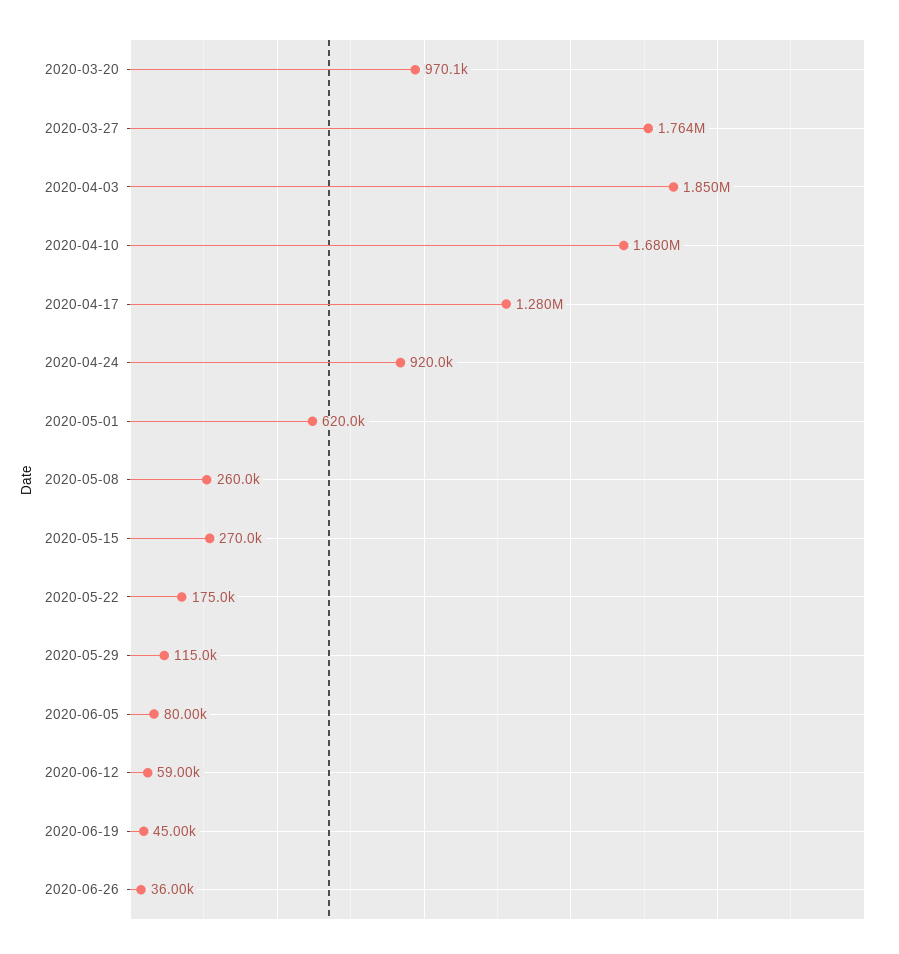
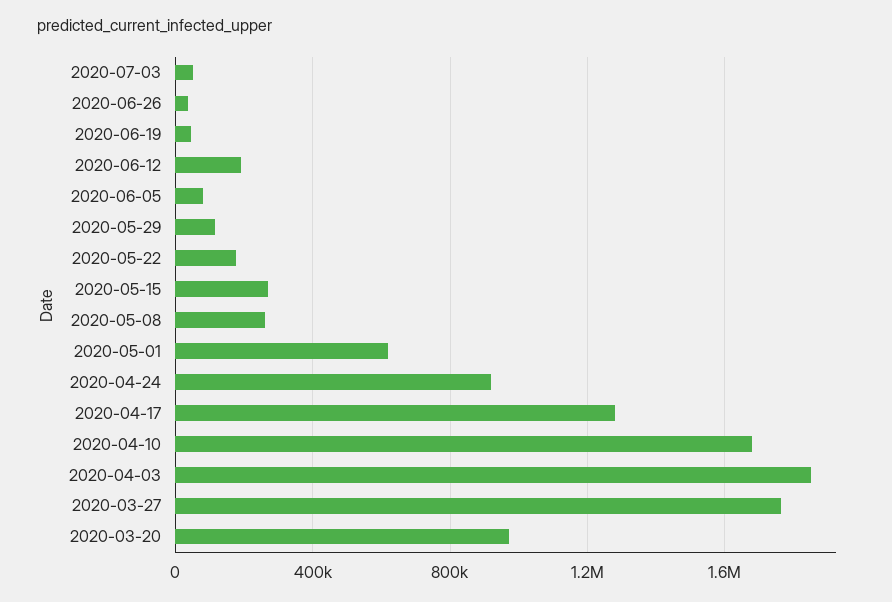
2020-06-12: 59000 -> 200000
2020-07-03: none -> 50000

